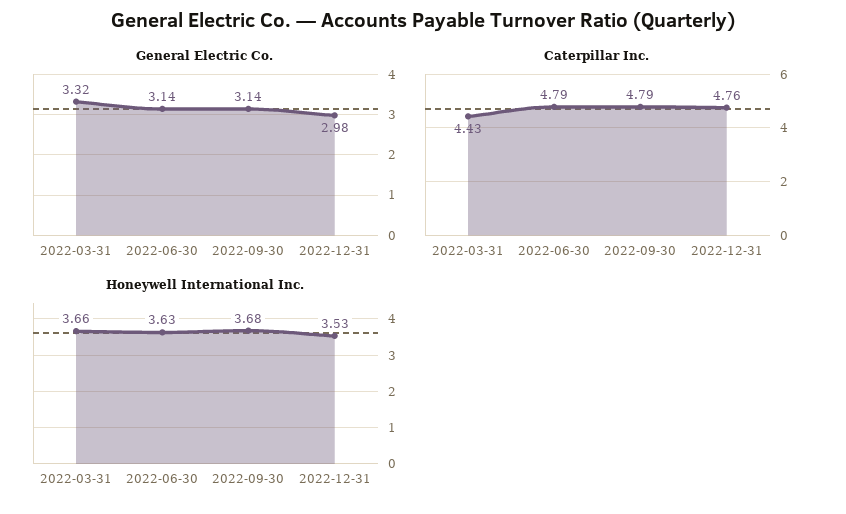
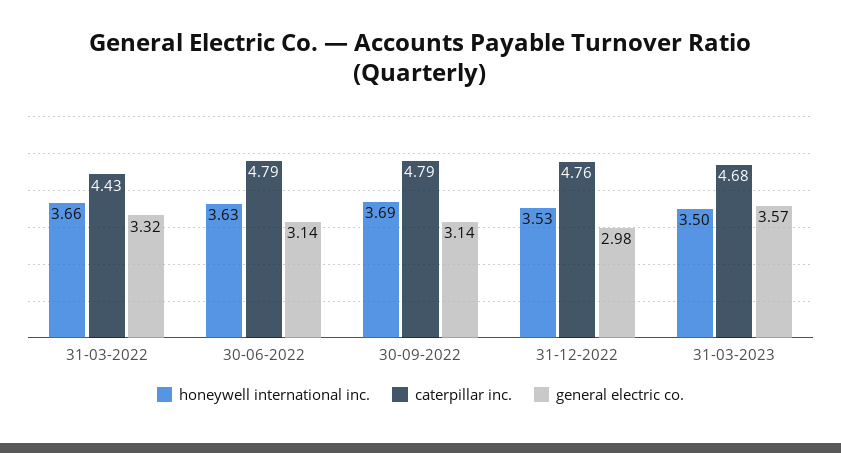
Honeywell International Inc., 2022-09-30: 3.68 -> 3.69
Honeywell International Inc., 31-03-2023: none -> 3.5
Caterpillar Inc., 31-03-2023: none -> 4.68
General Electric Co., 31-03-2023: none -> 3.57

